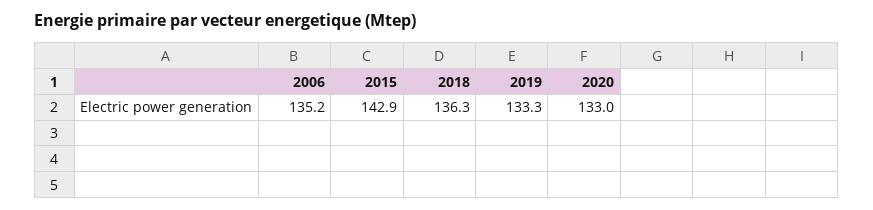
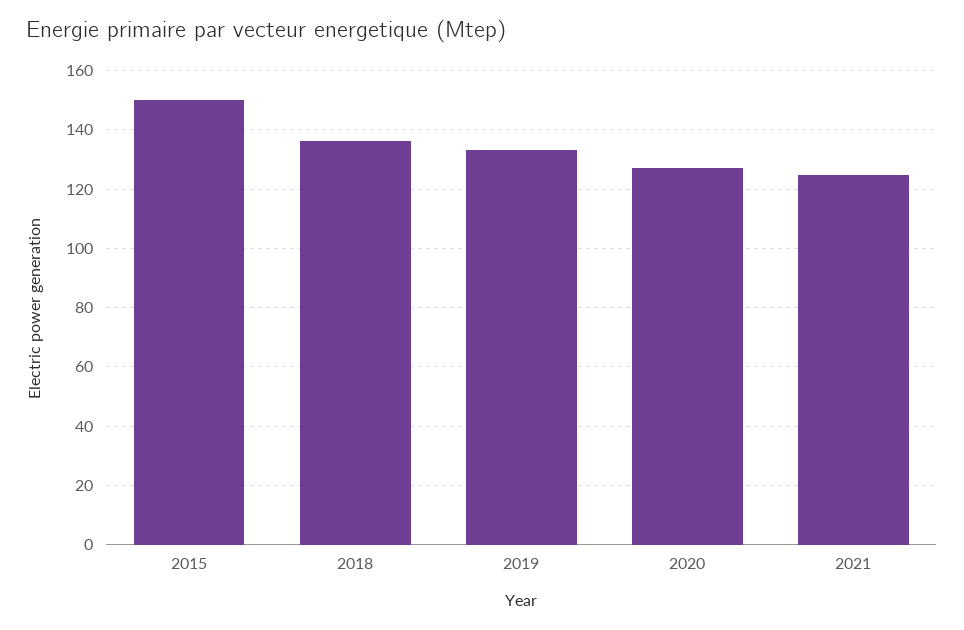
2006: 135.2 -> none
2015: 142.9 -> 150
2020: 133 -> 127.5
2021: none -> 125

